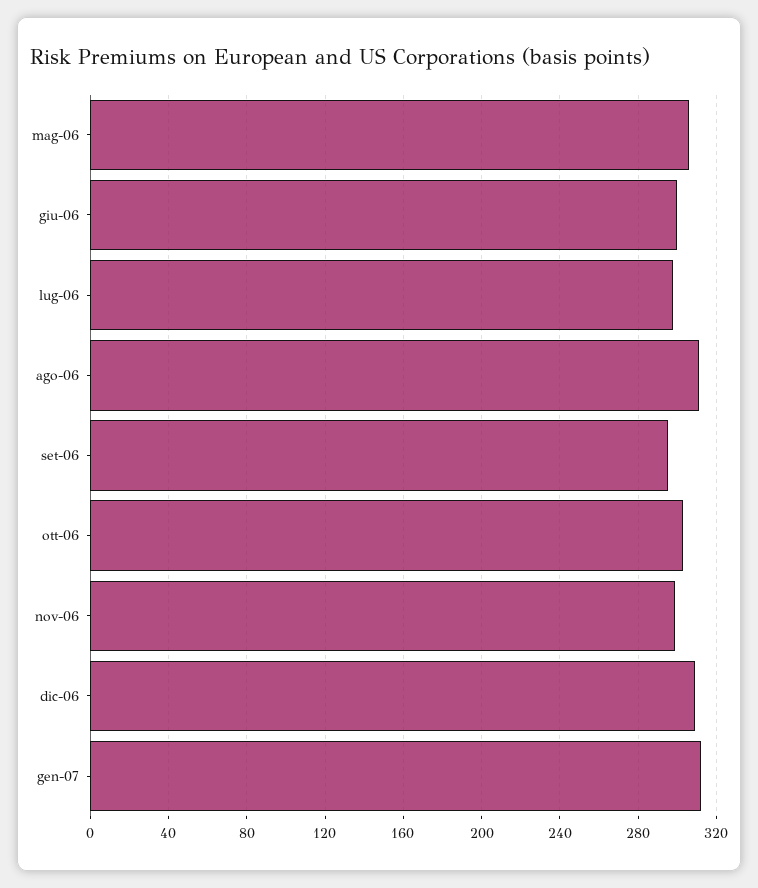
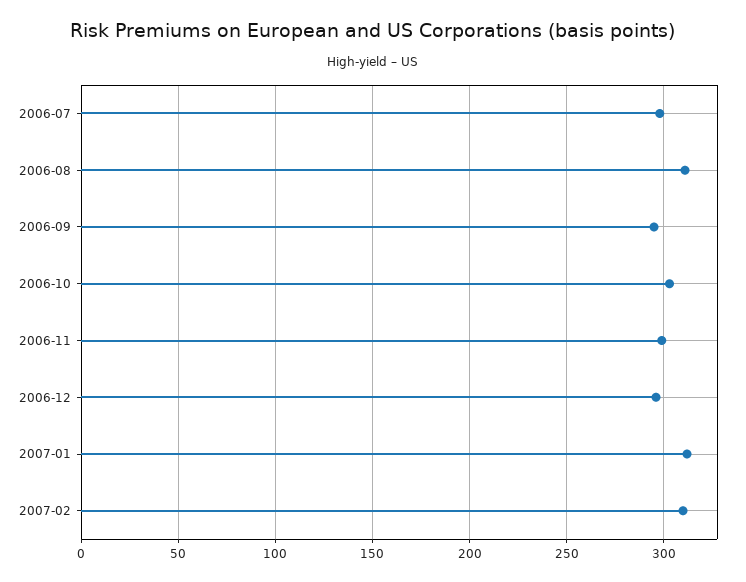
mag-06: 305 -> none
giu-06: 300 -> none
dic-06: 310 -> 295
2007-02: none -> 310

